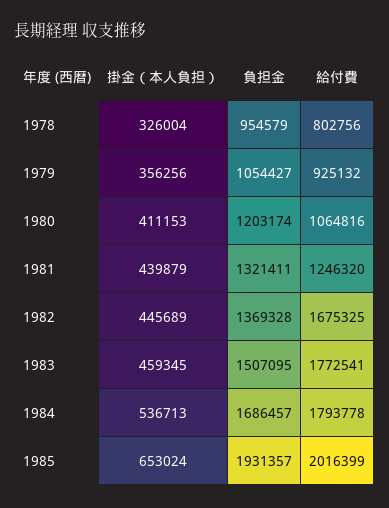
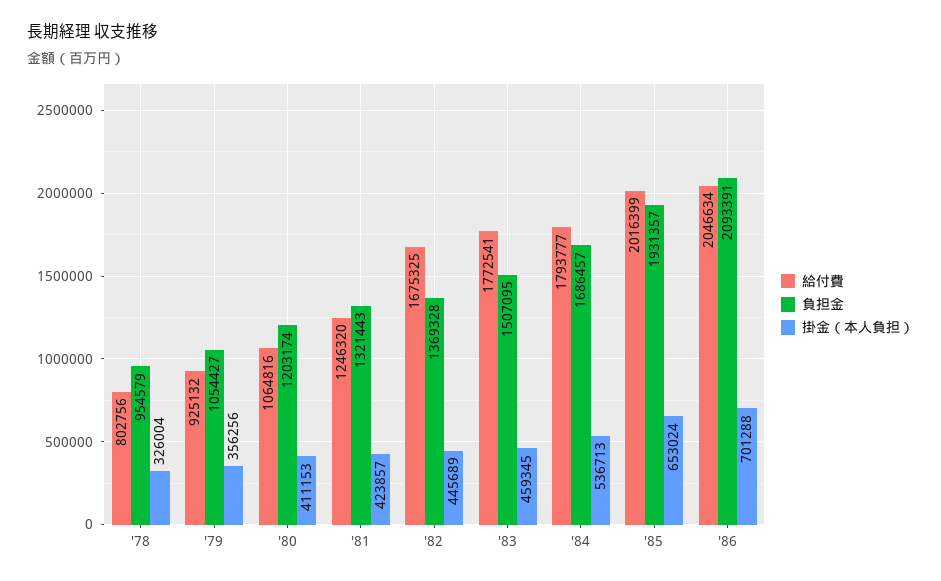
掛金（本人負担）, 1981: 439879 -> 423857
負担金, 1981: 1321411 -> 1321443
給付費, 1984: 1793778 -> 1793777
給付費, '86: none -> 2046634
負担金, '86: none -> 2093391
掛金（本人負担）, '86: none -> 701288

